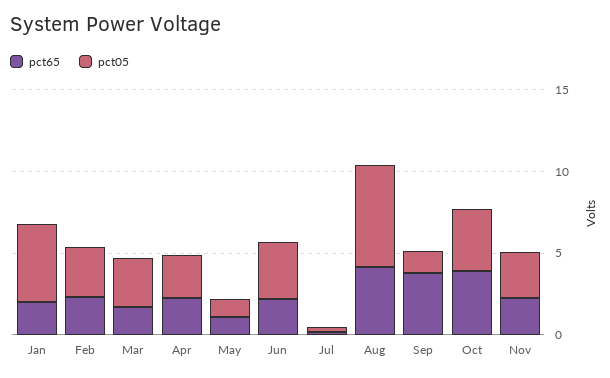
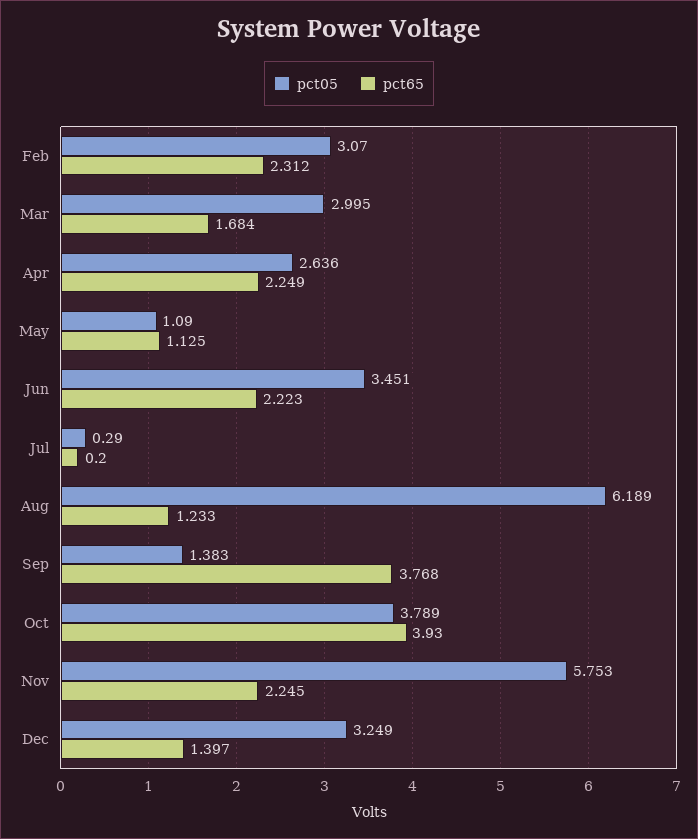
pct65, Jan: 2 -> none
pct05, Jan: 5 -> none
pct65, Aug: 4 -> 1.233
pct05, Nov: 3 -> 5.753
pct05, Dec: none -> 3.249
pct65, Dec: none -> 1.397

